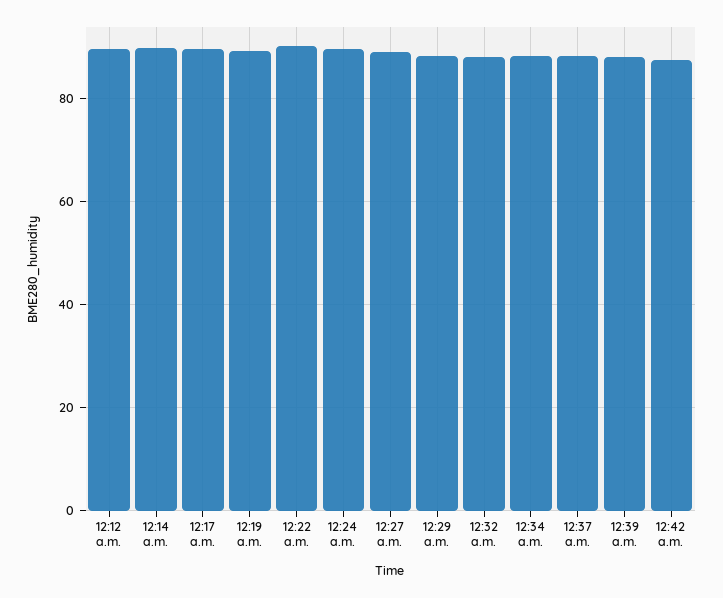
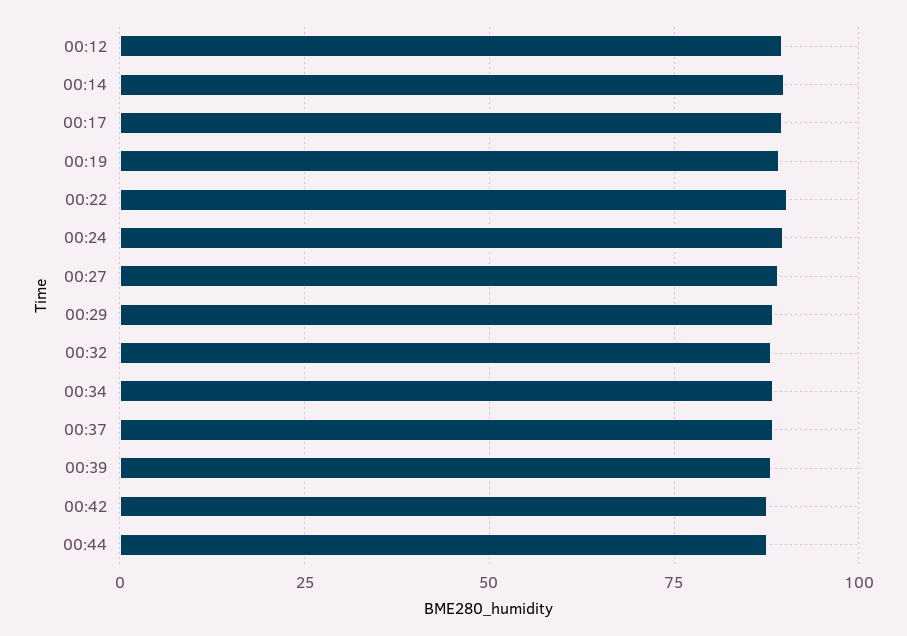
00:44: none -> 87.5

